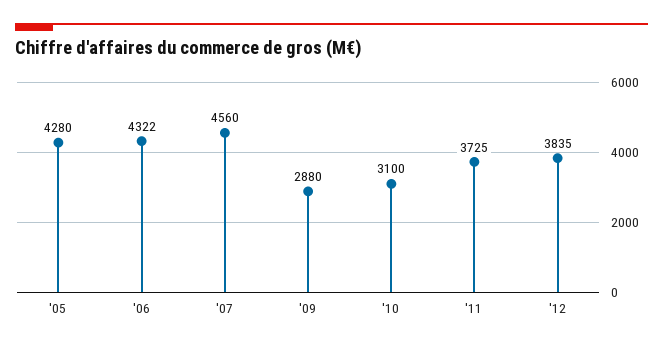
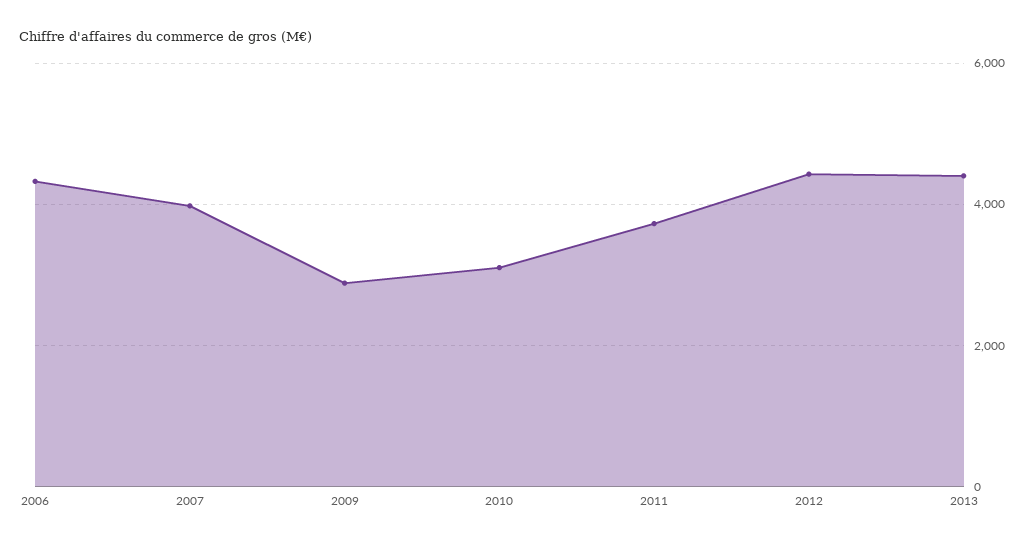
'05: 4280 -> none
'07: 4560 -> 4000
'12: 3835 -> 4400
2013: none -> 4400

